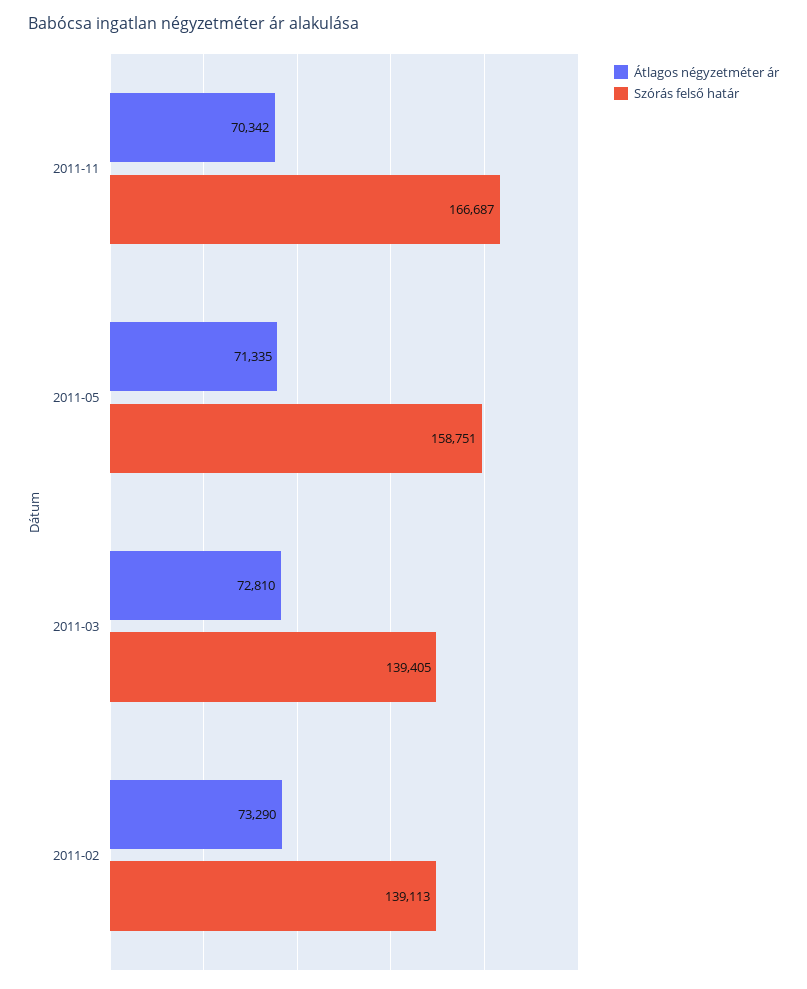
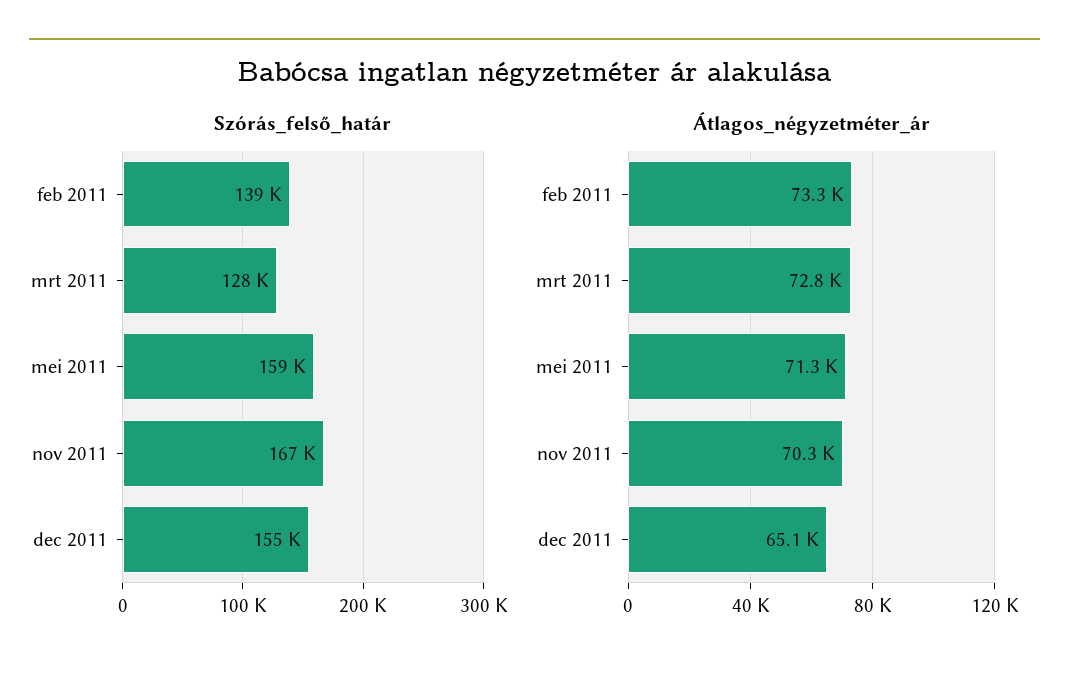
Szórás felső határ, 2011-03: 139405 -> 128000
Szórás felső határ, dec 2011: none -> 155000
Átlagos négyzetméter ár, dec 2011: none -> 65100

